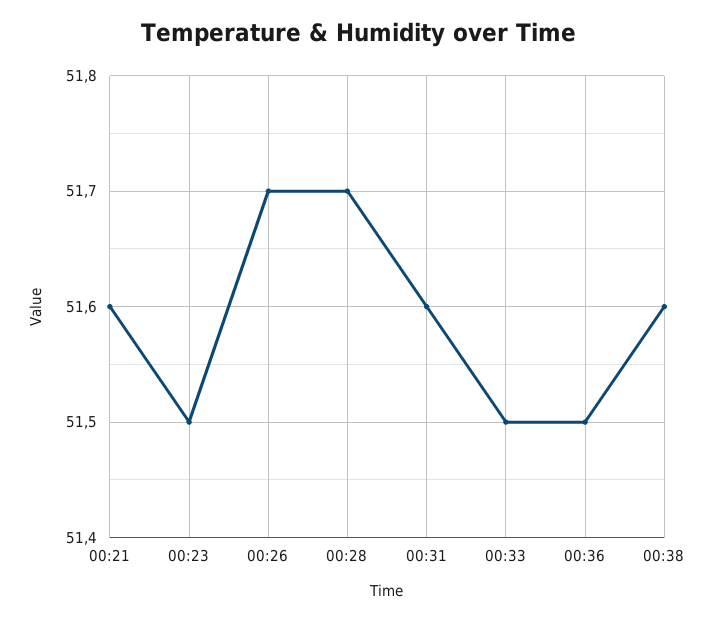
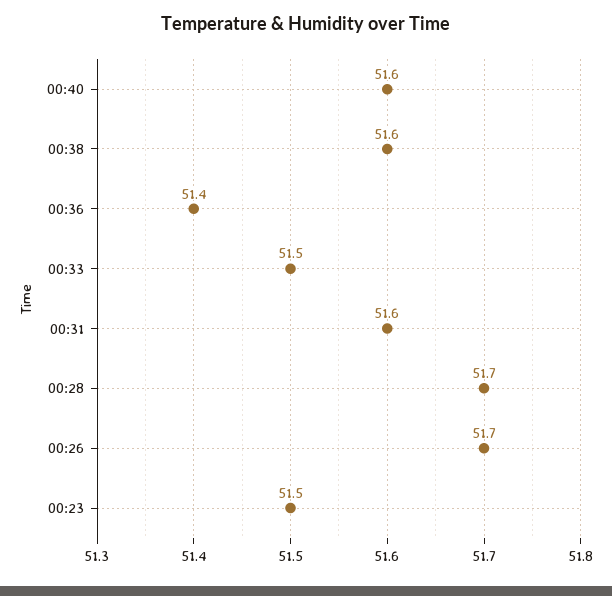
00:21: 51.6 -> none
00:36: 51.5 -> 51.4
00:40: none -> 51.6

